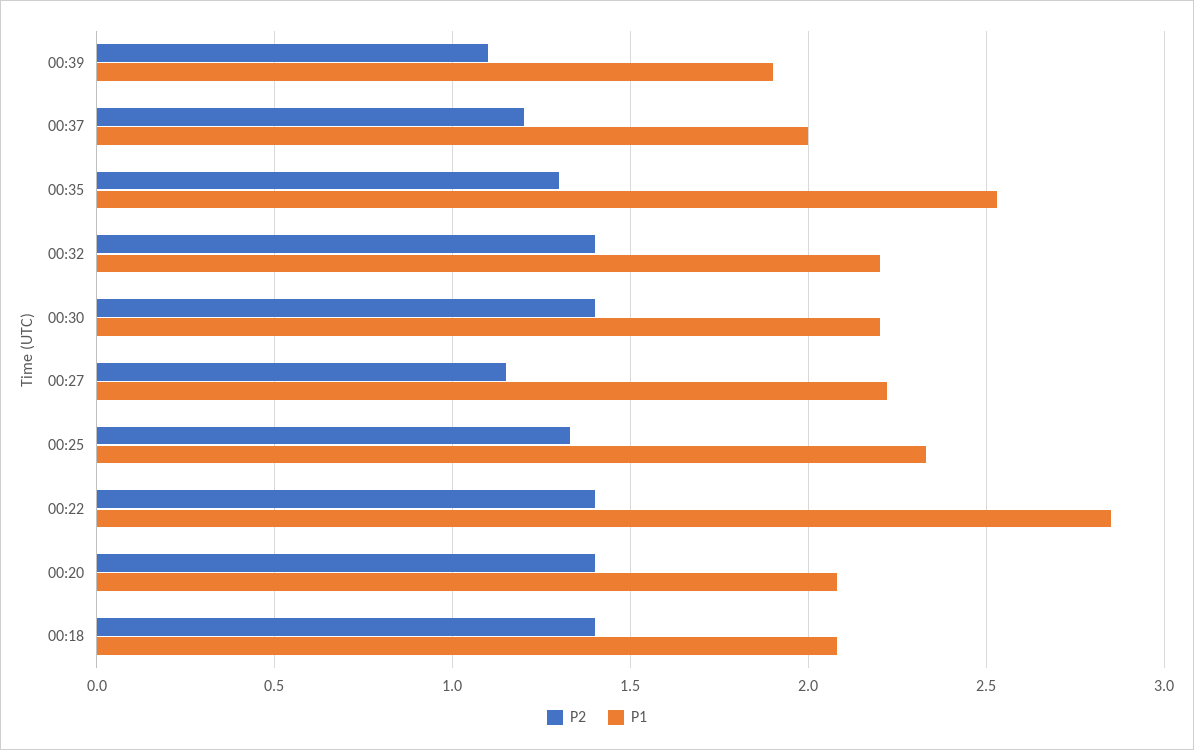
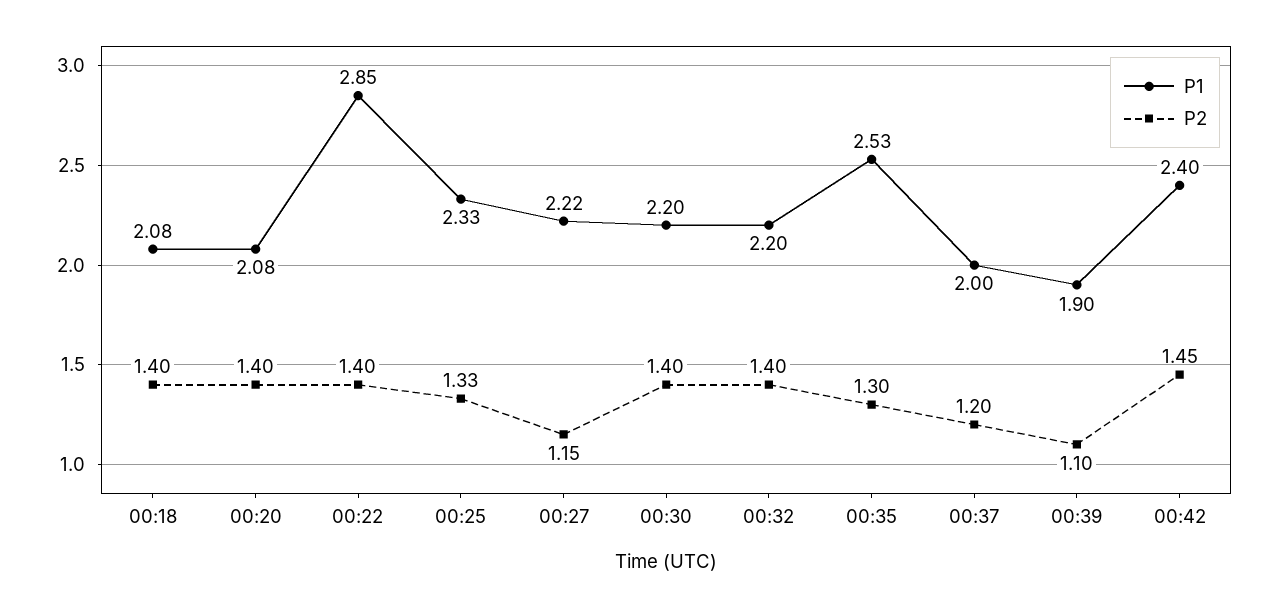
P1, 00:42: none -> 2.4
P2, 00:42: none -> 1.45

